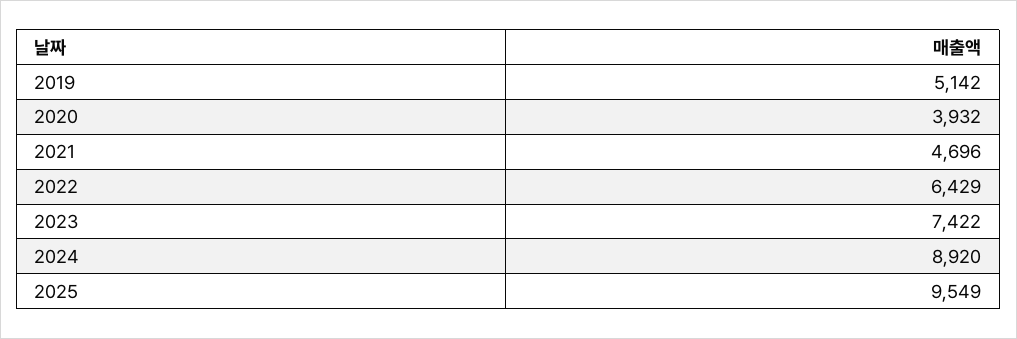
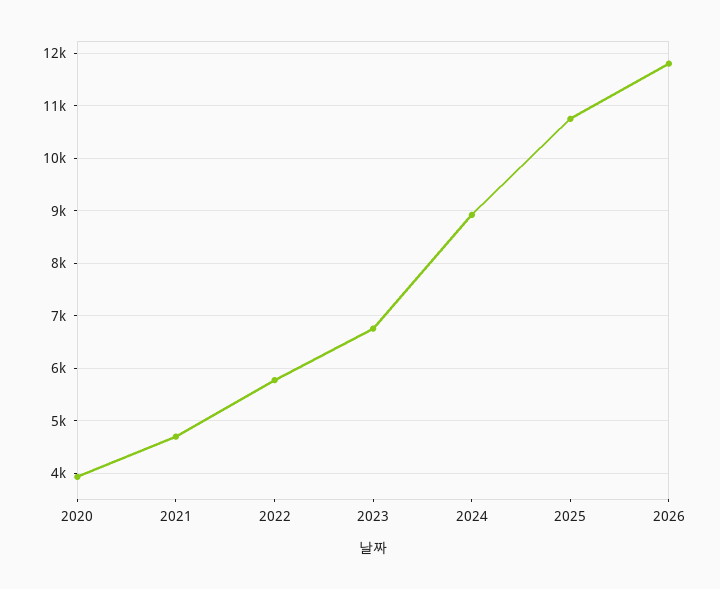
2019: 5142 -> none
2022: 6429 -> 5800
2023: 7422 -> 6800
2025: 9549 -> 10800
2026: none -> 11800

